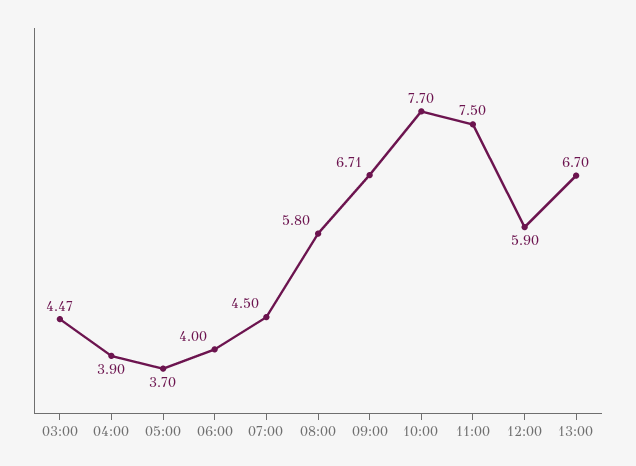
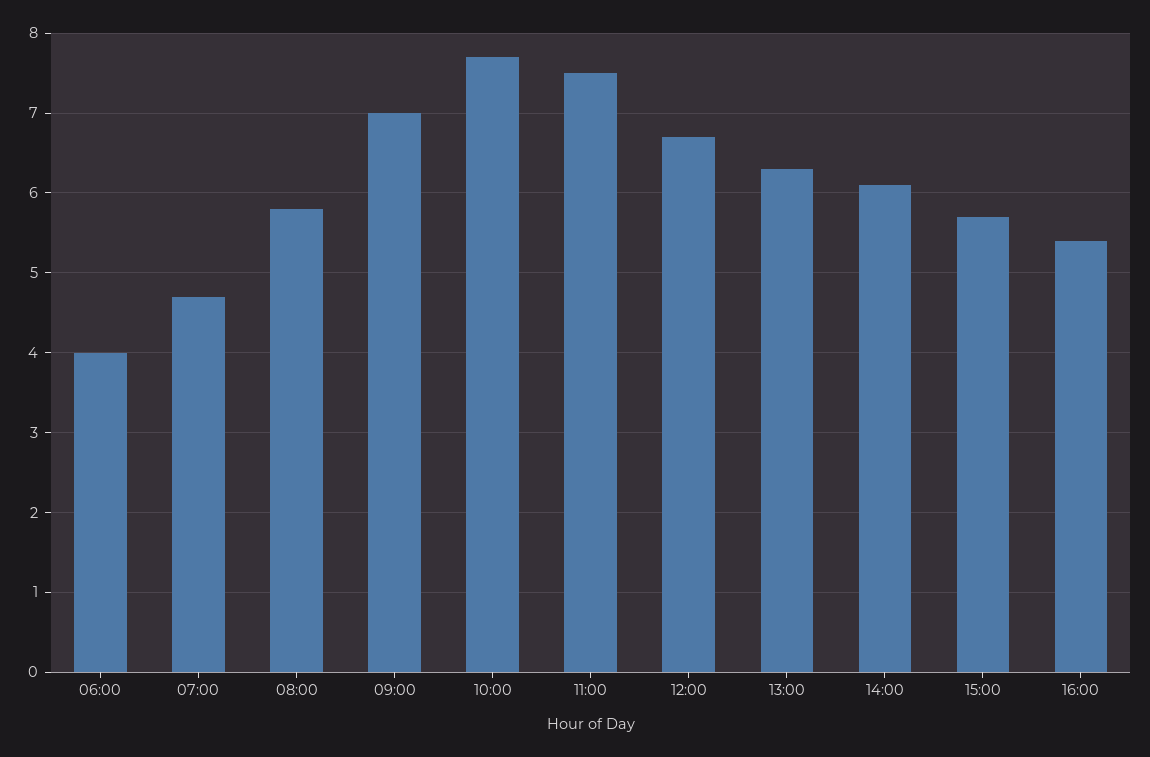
03:00: 4.47 -> none
04:00: 3.9 -> none
05:00: 3.7 -> none
07:00: 4.5 -> 4.7
09:00: 6.71 -> 7
12:00: 5.9 -> 6.7
13:00: 6.7 -> 6.3
14:00: none -> 6.1
15:00: none -> 5.7
16:00: none -> 5.4

